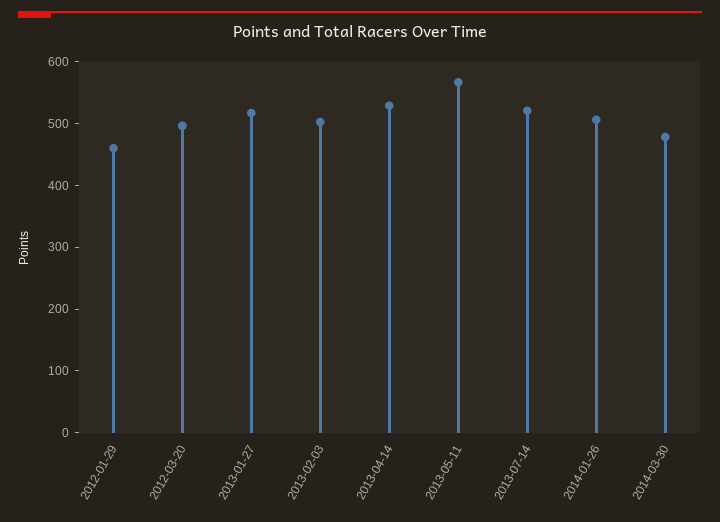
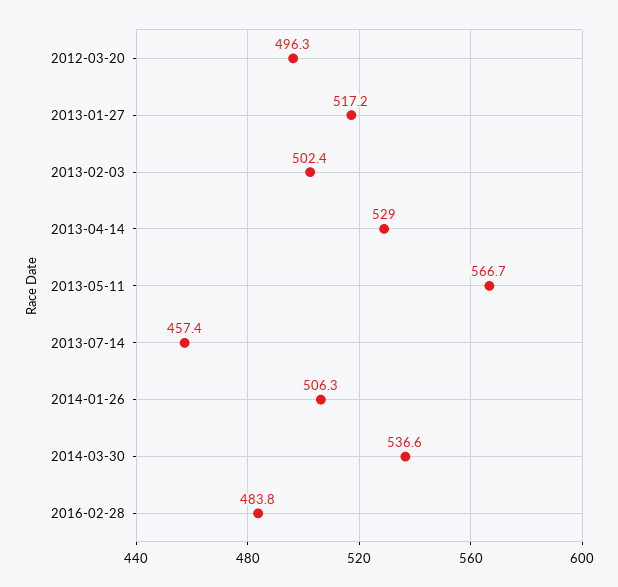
2012-01-29: 460 -> none
2013-07-14: 520 -> 457.4
2014-03-30: 480 -> 536.6
2016-02-28: none -> 483.8

